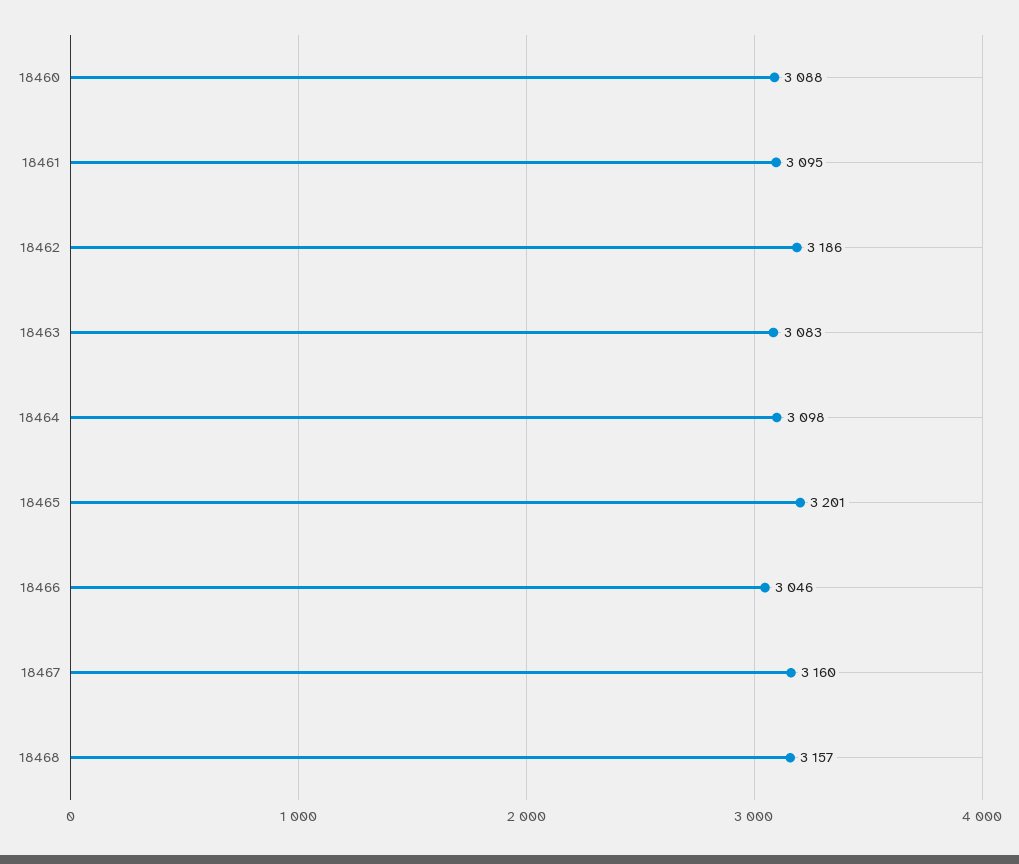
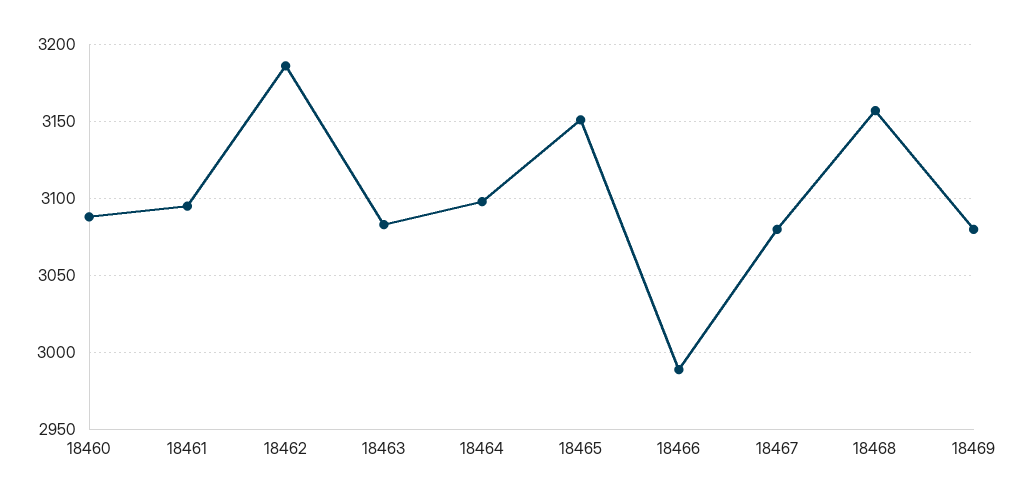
18465: 3201 -> 3150
18466: 3046 -> 2990
18467: 3160 -> 3080
18469: none -> 3080

